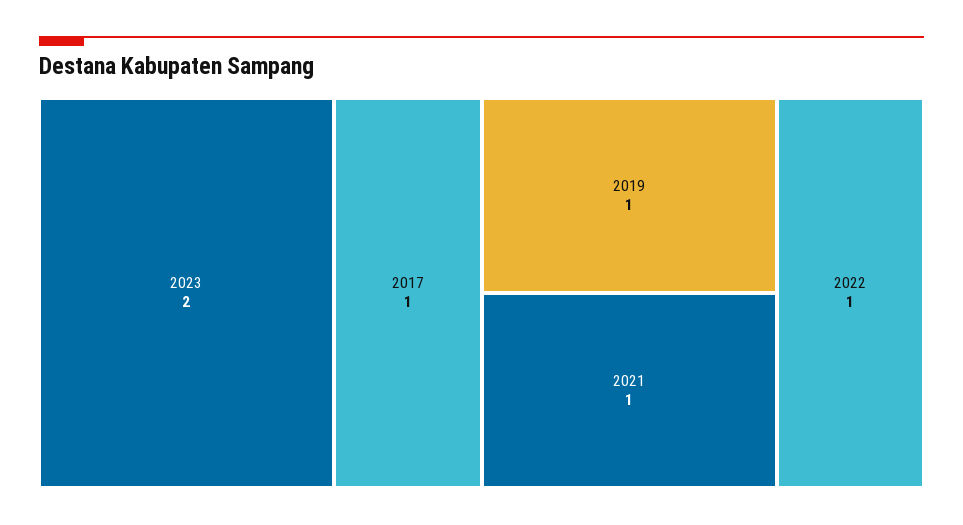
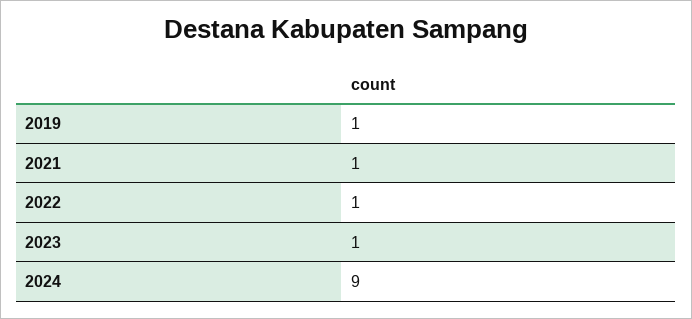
2023: 2 -> 1
2017: 1 -> none
2024: none -> 9

